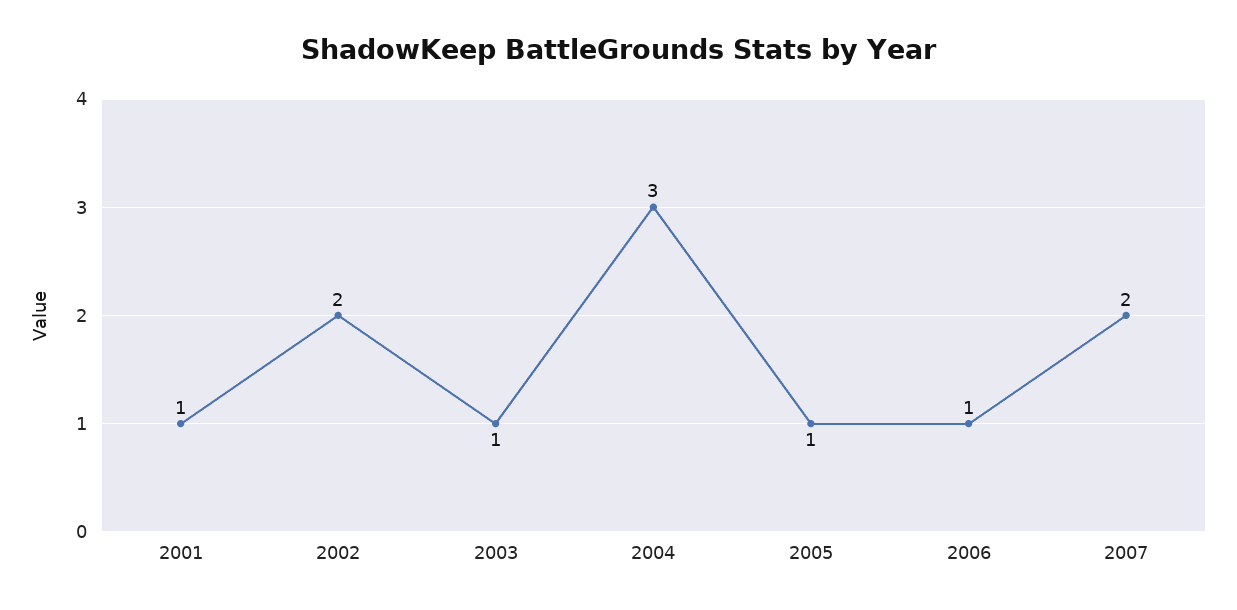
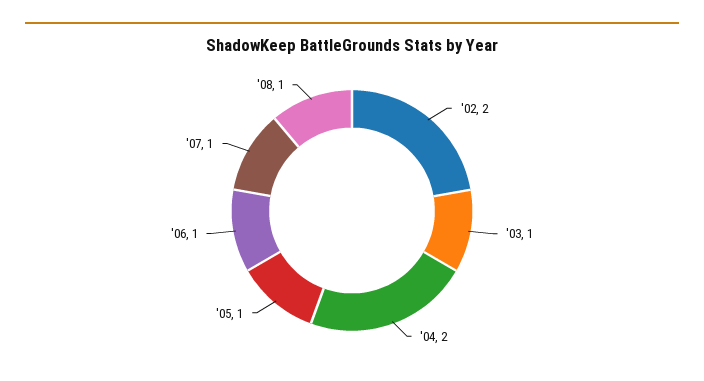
2001: 1 -> none
2004: 3 -> 2
2007: 2 -> 1
'08: none -> 1

